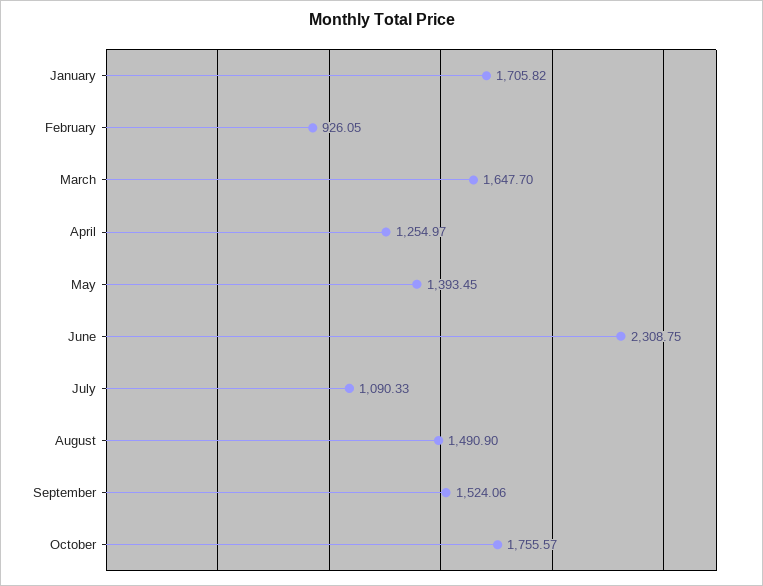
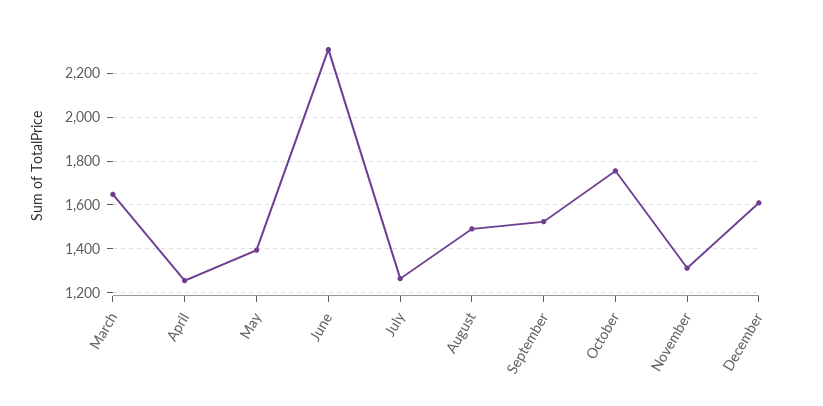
January: 1705.82 -> none
February: 926.05 -> none
July: 1090.33 -> 1250
November: none -> 1300
December: none -> 1600

